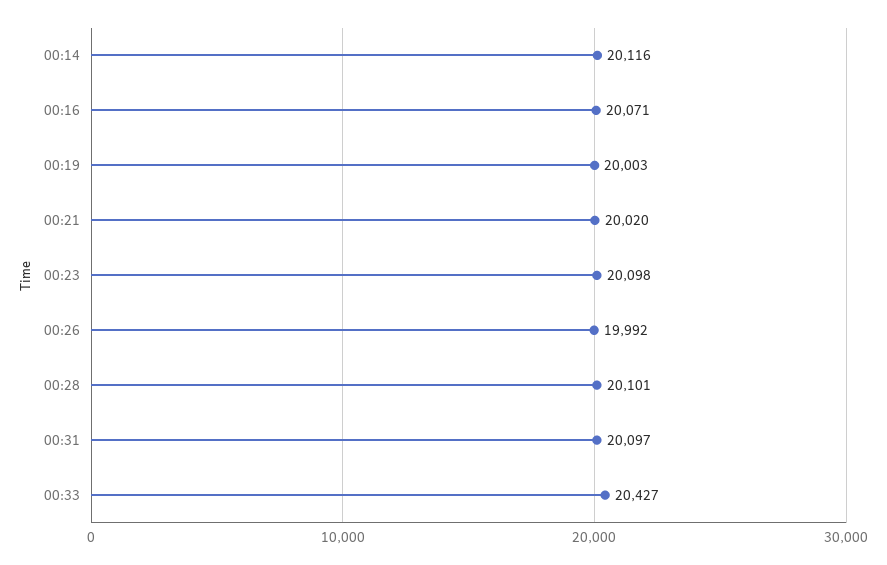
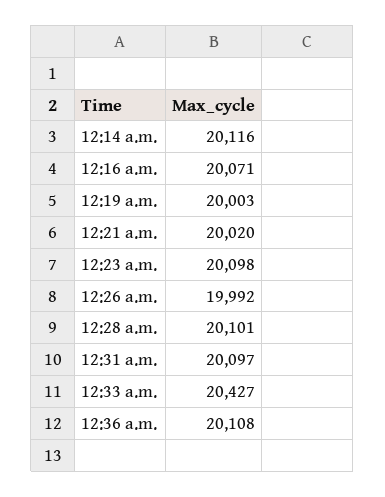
12:36 a.m.: none -> 20108

